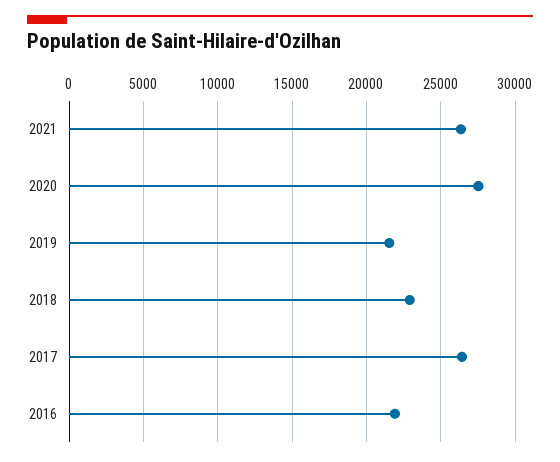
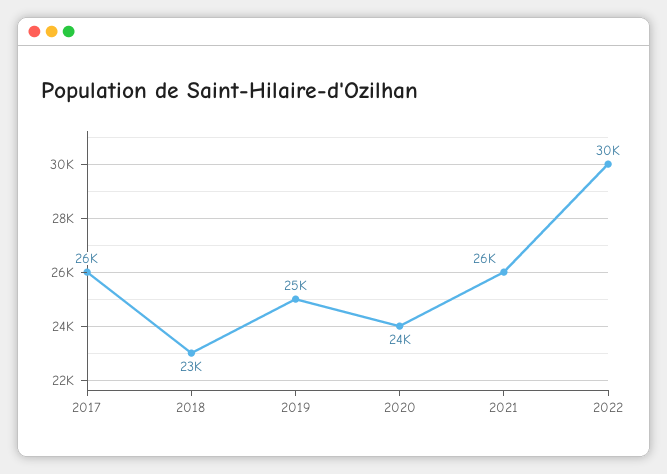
2020: 27500 -> 24000
2019: 21500 -> 25000
2016: 22000 -> none
2022: none -> 30000

